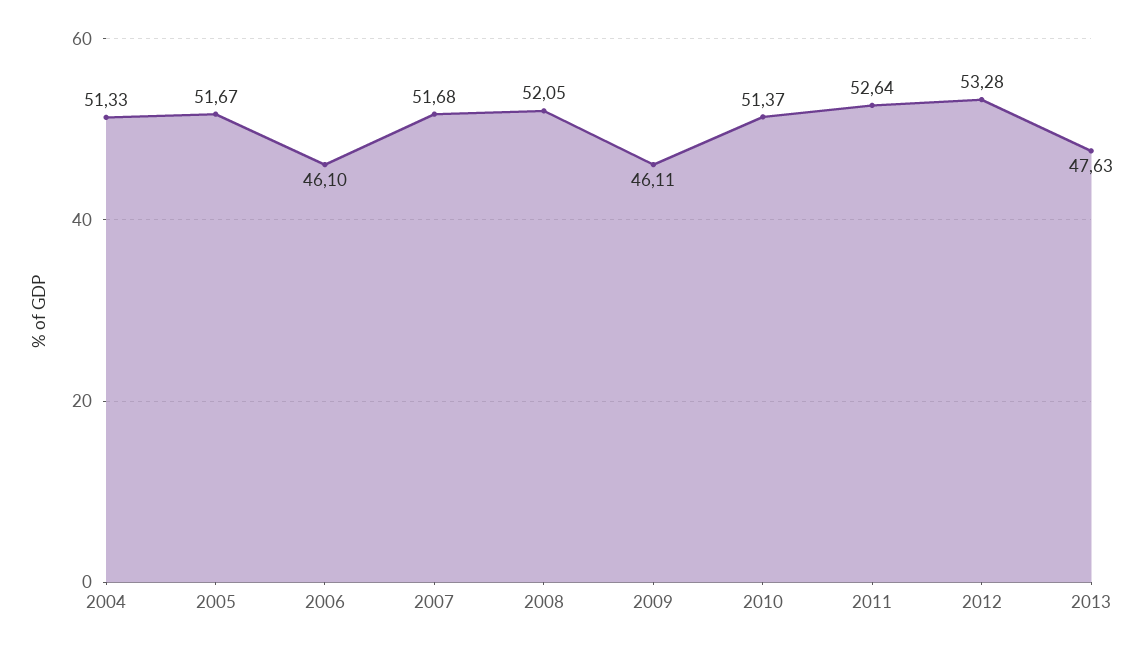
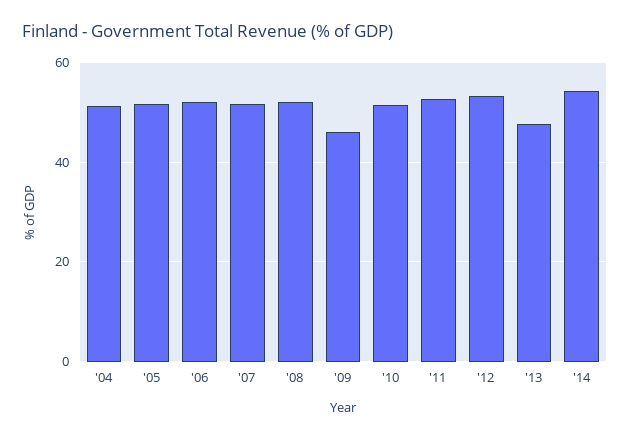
2006: 46.1 -> 52
'14: none -> 54

